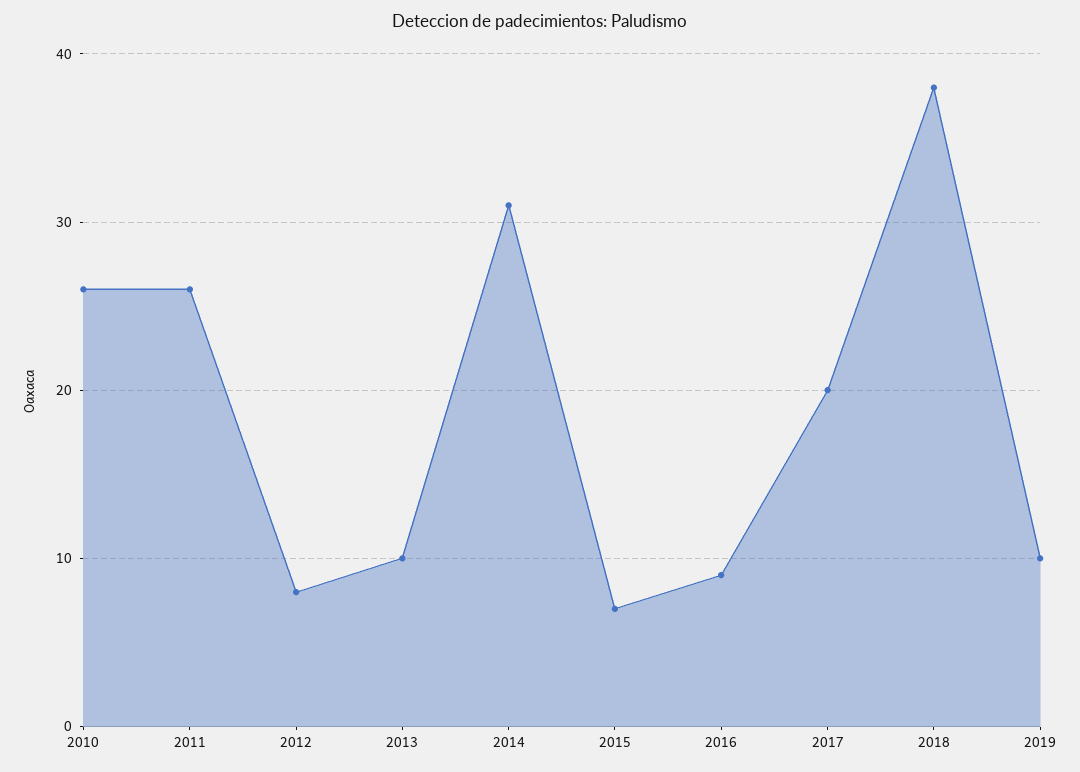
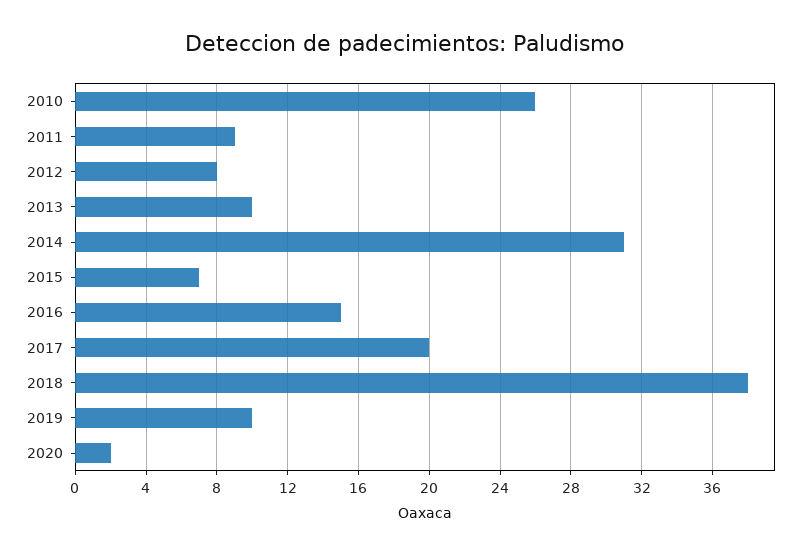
2011: 26 -> 9
2016: 9 -> 15
2020: none -> 2

